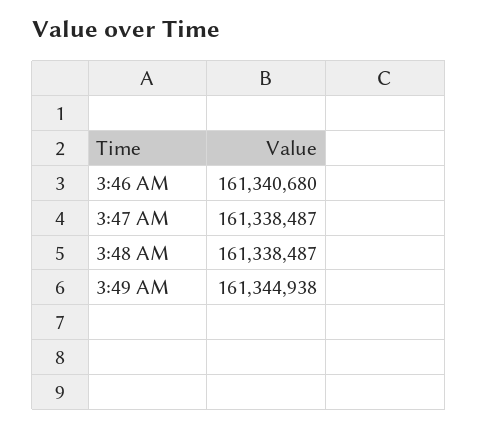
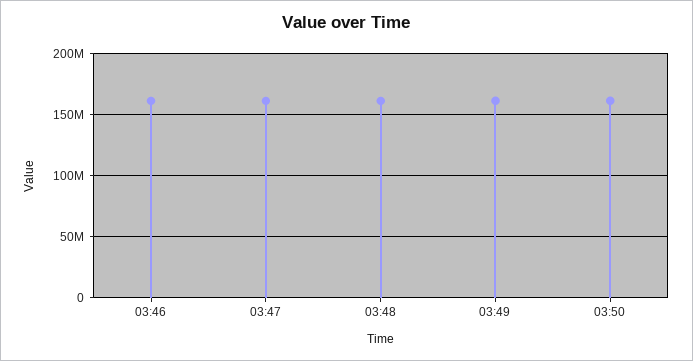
03:50: none -> 160000000

